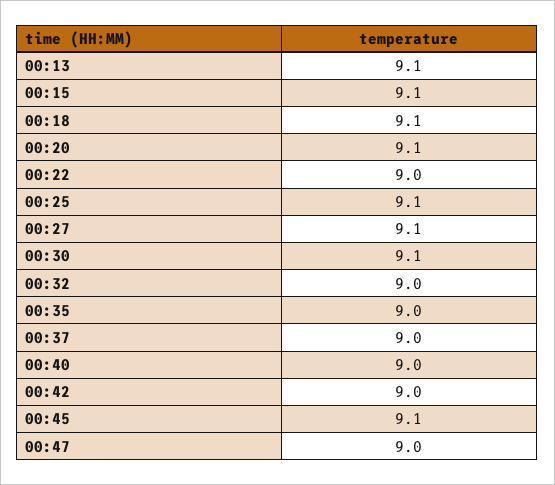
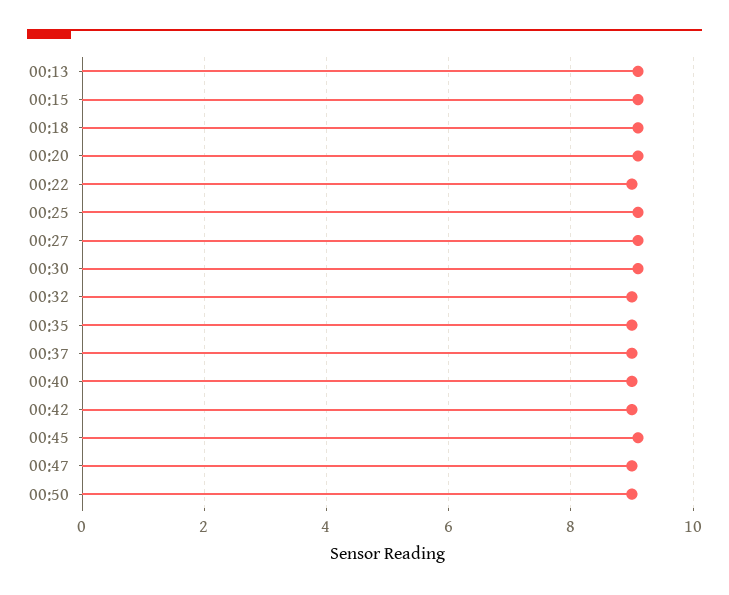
00:50: none -> 9

